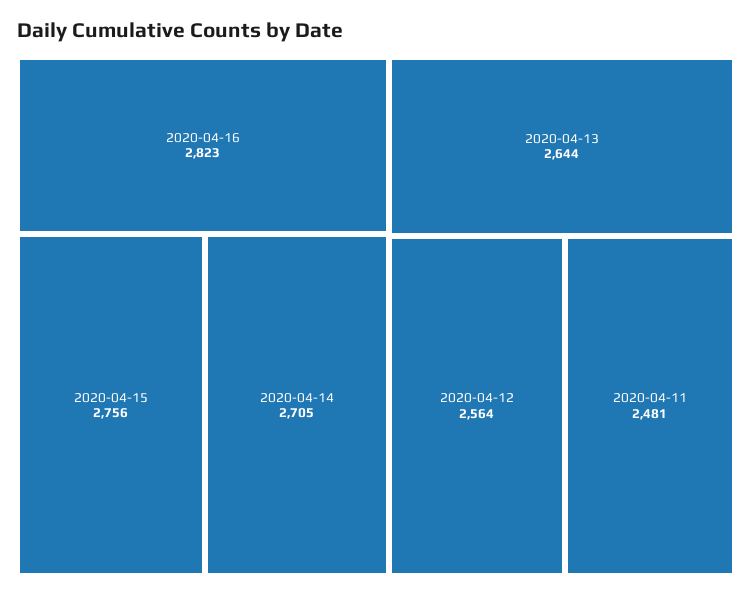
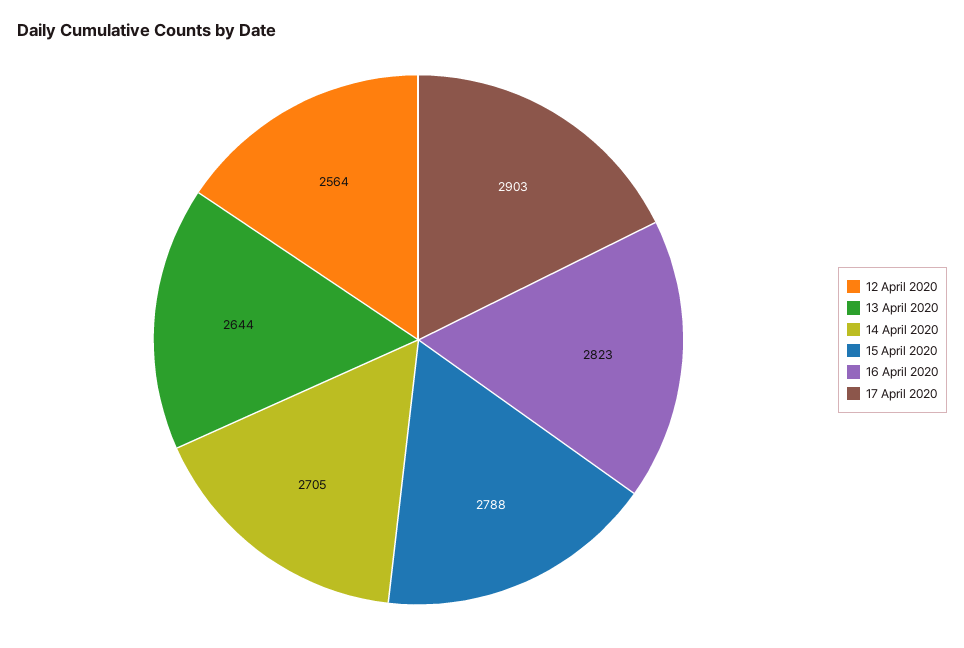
2020-04-15: 2756 -> 2788
2020-04-11: 2481 -> none
17 April 2020: none -> 2903

